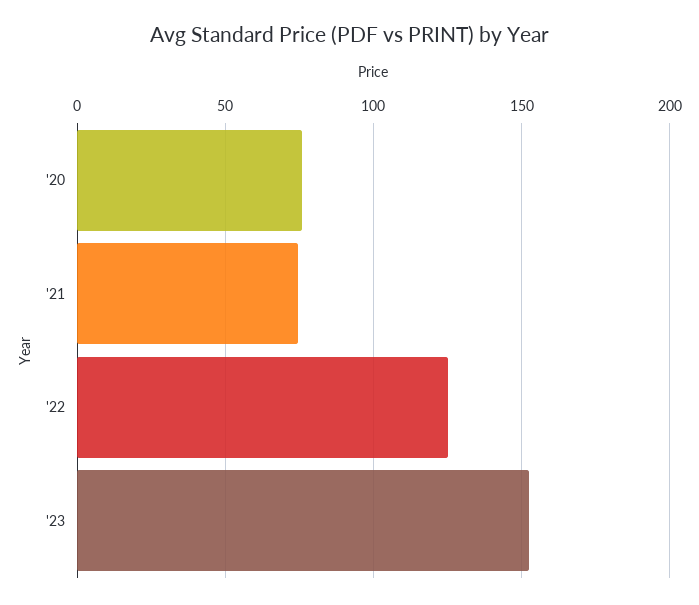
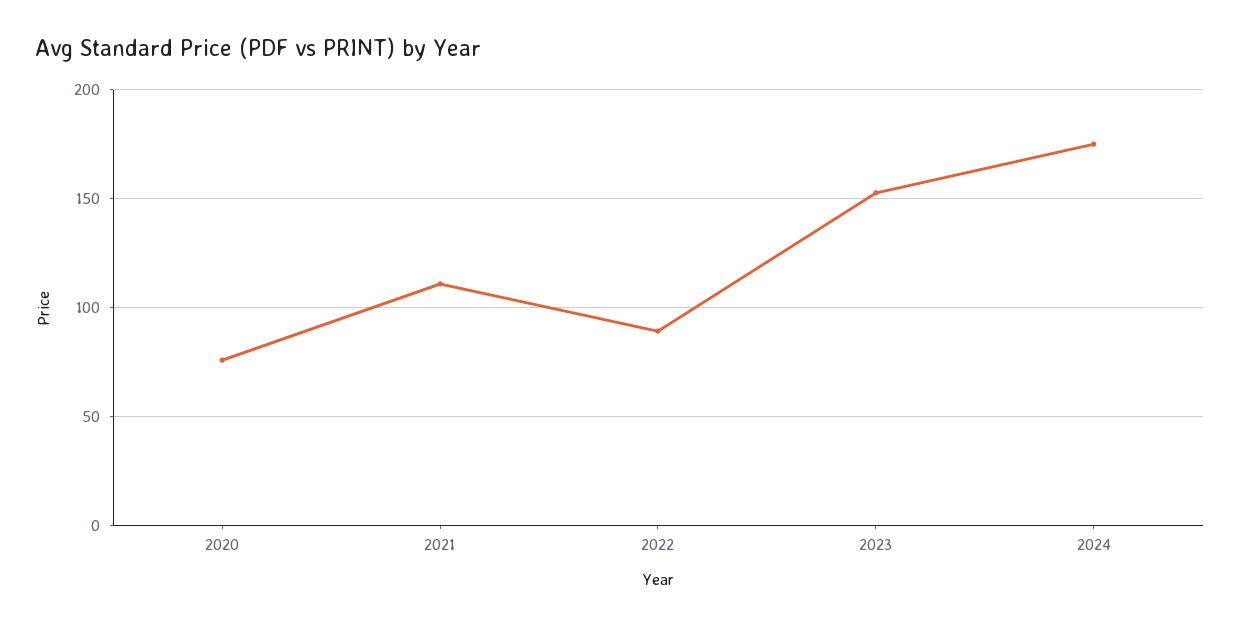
'21: 75 -> 110
'22: 125 -> 90
2024: none -> 175

